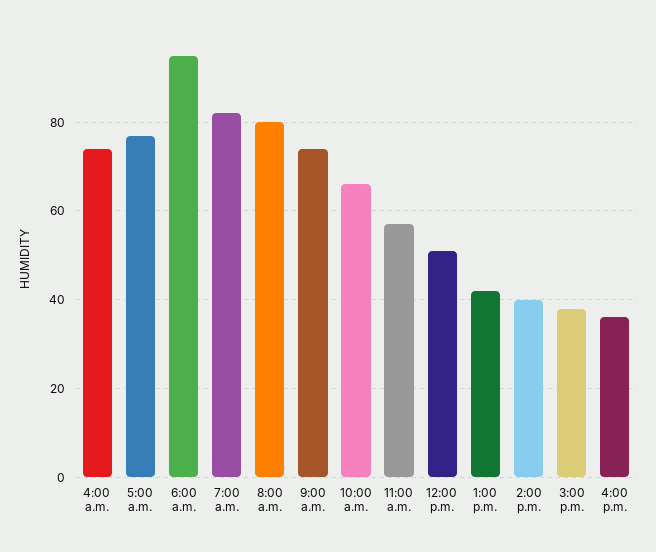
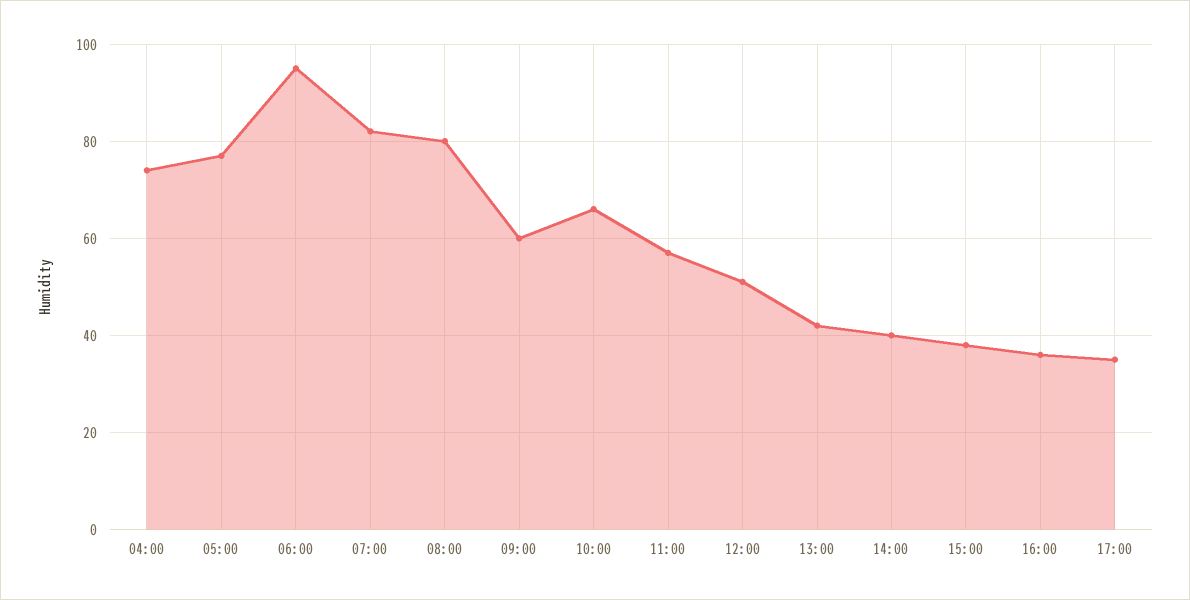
9:00 a.m.: 75 -> 60
17:00: none -> 35

